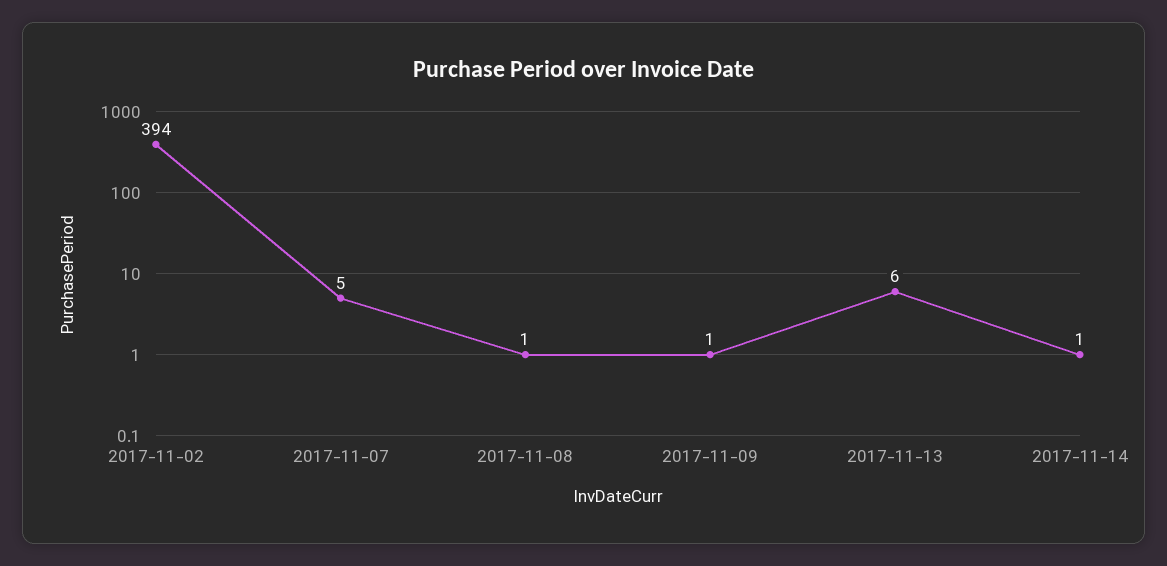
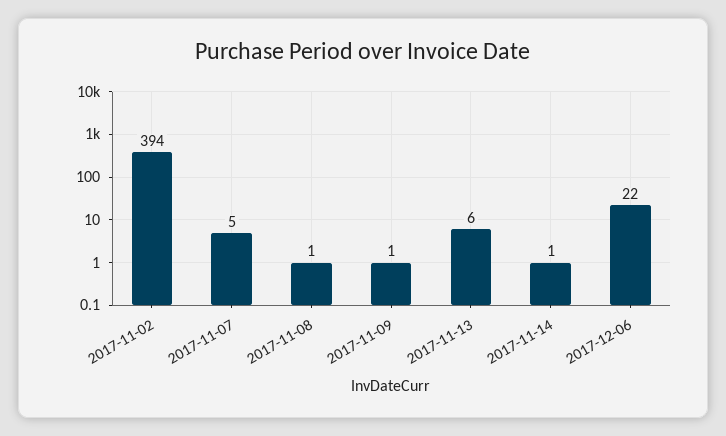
2017-12-06: none -> 22

